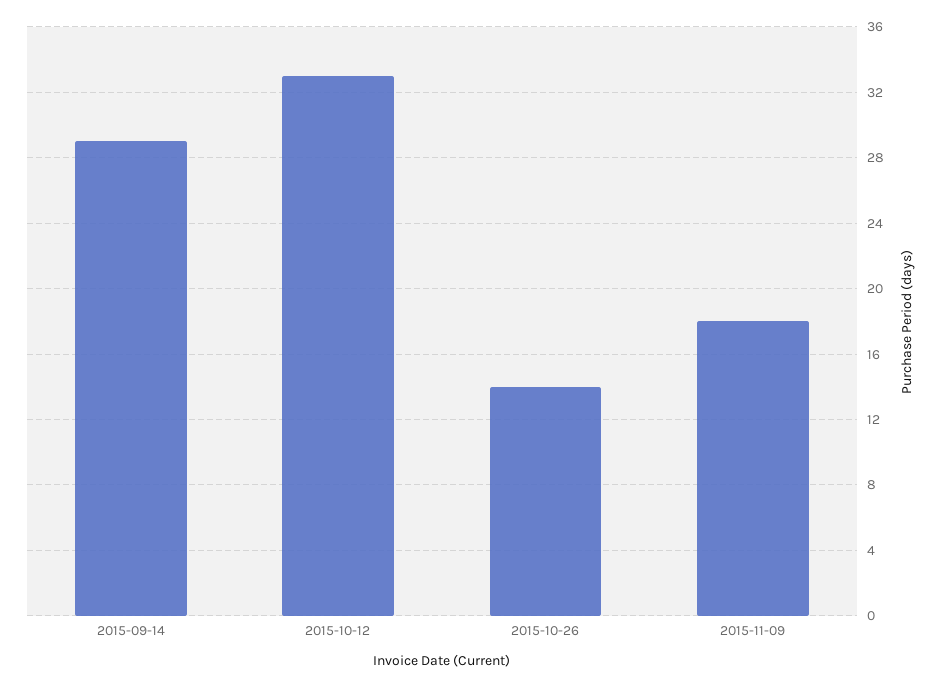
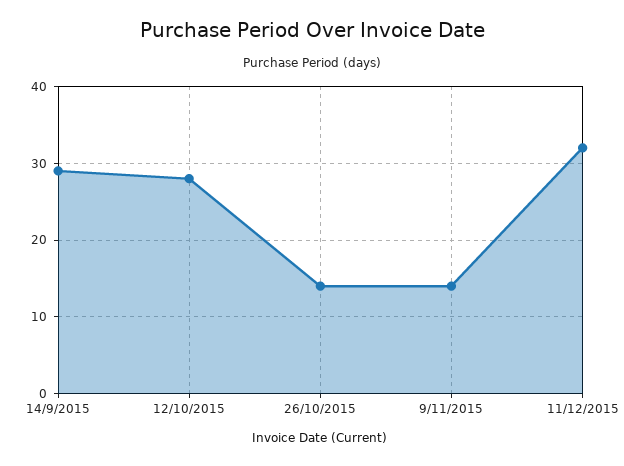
2015-10-12: 33 -> 28
2015-11-09: 18 -> 14
11/12/2015: none -> 32

